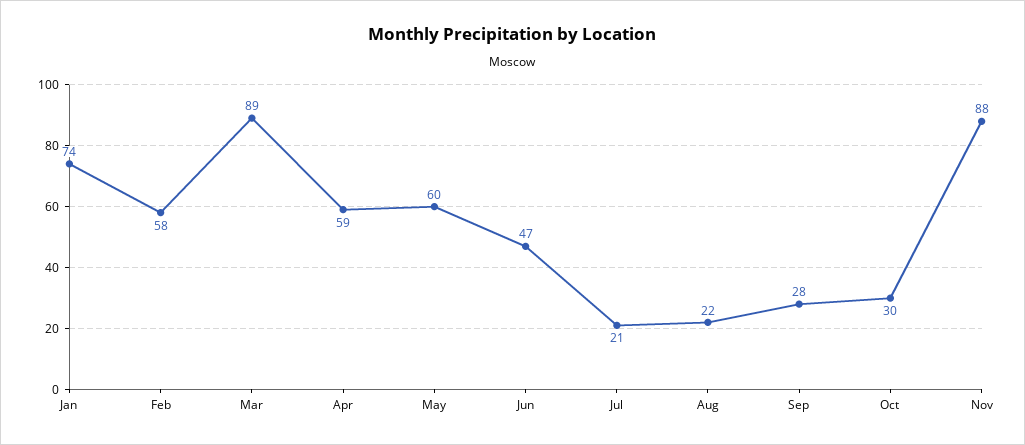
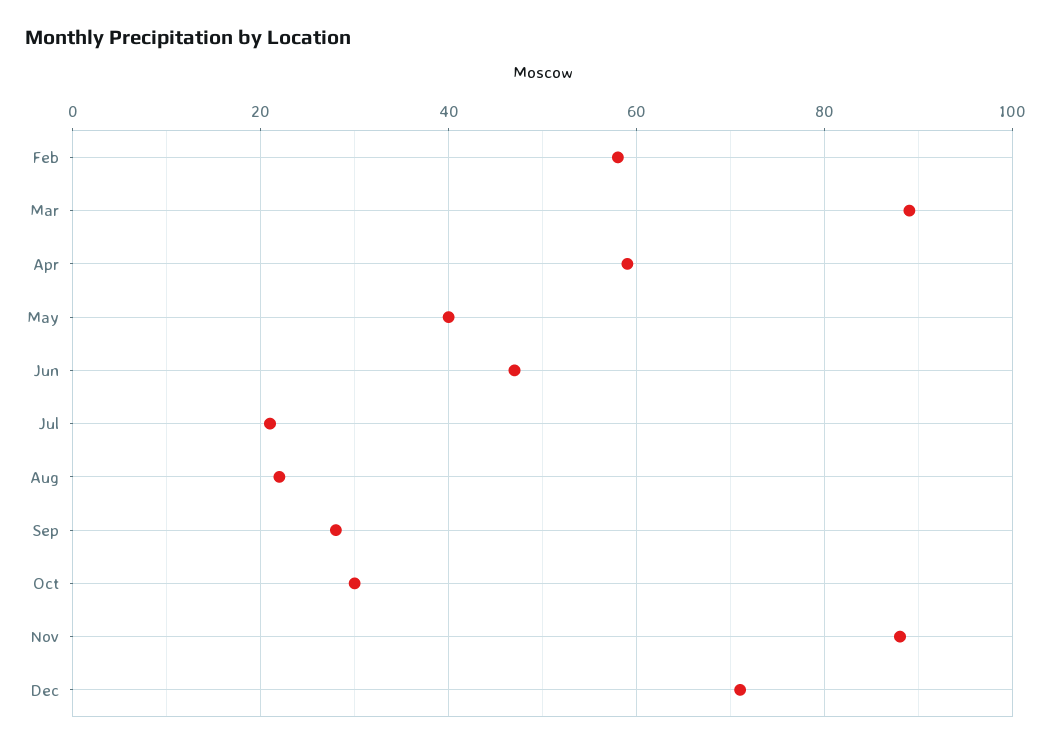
Jan: 74 -> none
May: 60 -> 40
Dec: none -> 70

